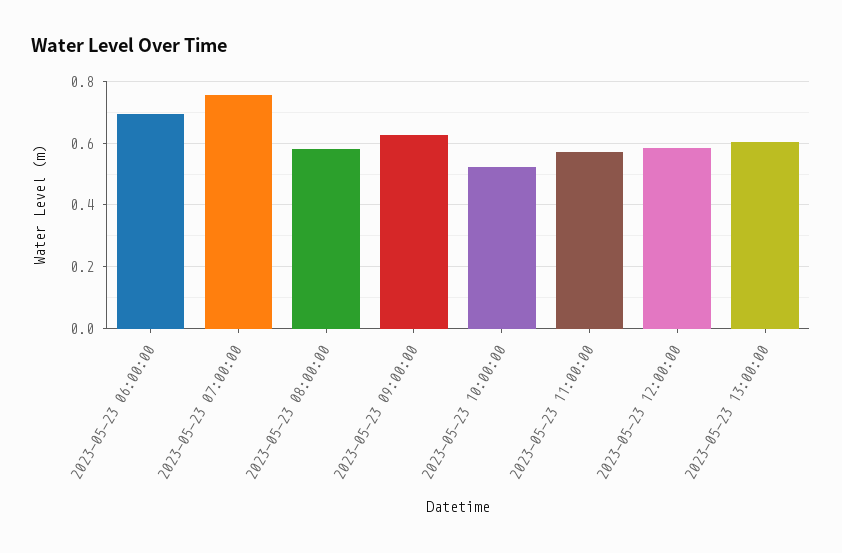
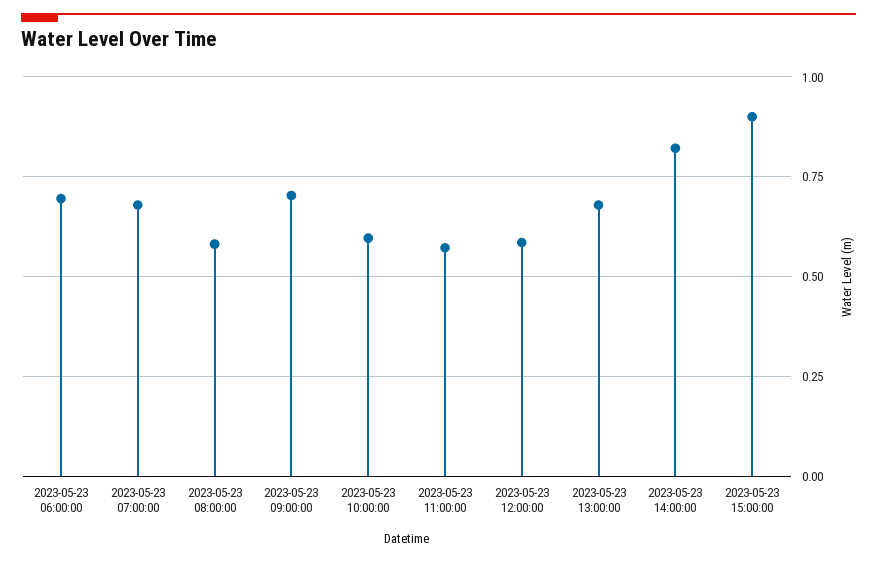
2023-05-23 07:00:00: 0.76 -> 0.675
2023-05-23 09:00:00: 0.62 -> 0.7
2023-05-23 10:00:00: 0.52 -> 0.6
2023-05-23 13:00:00: 0.6 -> 0.675
2023-05-23 14:00:00: none -> 0.825
2023-05-23 15:00:00: none -> 0.9

